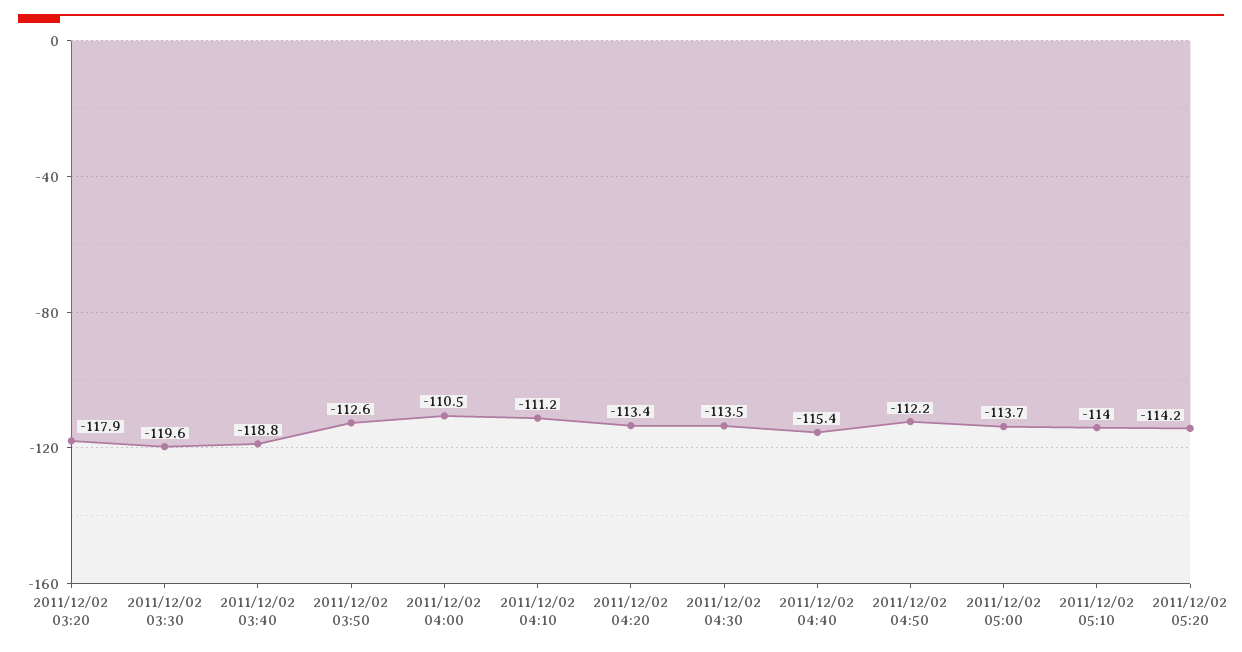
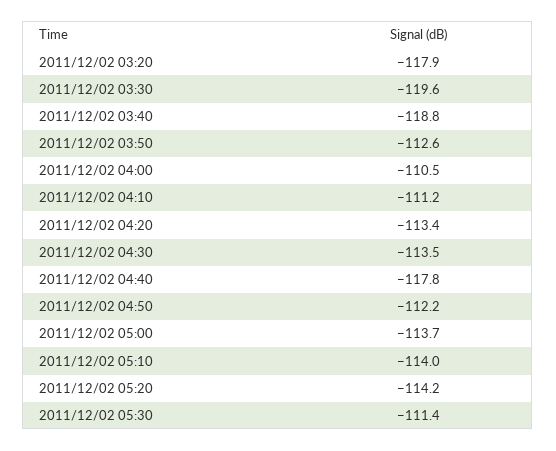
2011/12/02 04:40: -115.4 -> -117.8
2011/12/02 05:30: none -> -111.4

